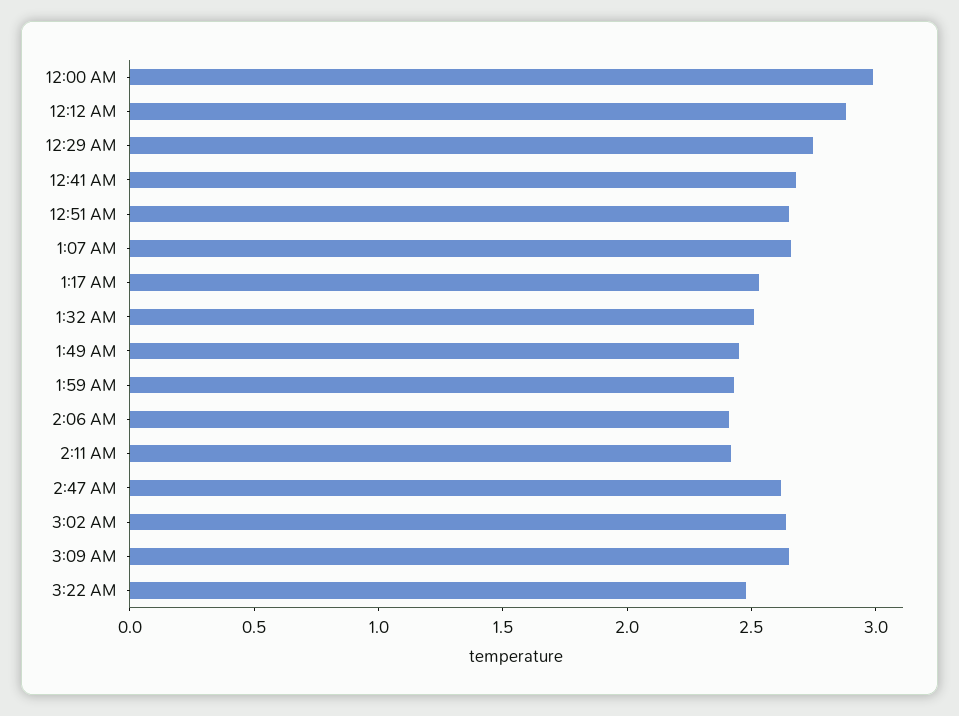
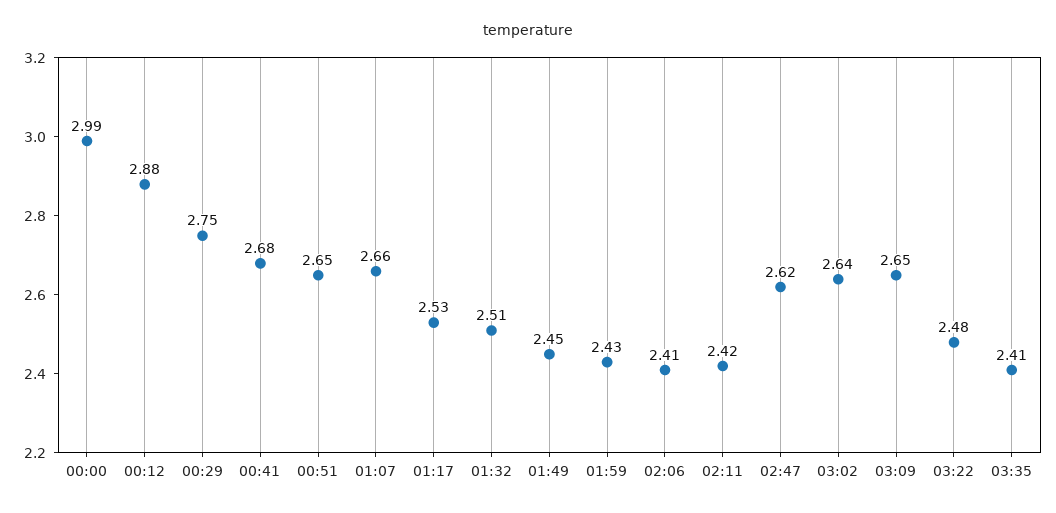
03:35: none -> 2.41

